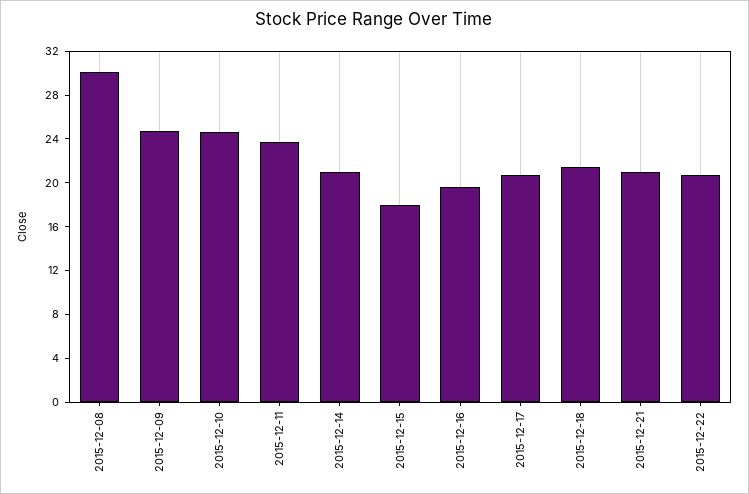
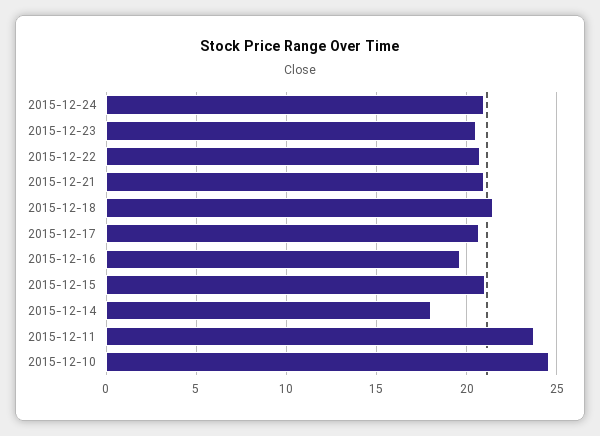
2015-12-08: 30 -> none
2015-12-09: 25 -> none
2015-12-14: 21 -> 18
2015-12-15: 18 -> 21
2015-12-24: none -> 21
2015-12-23: none -> 20.5

